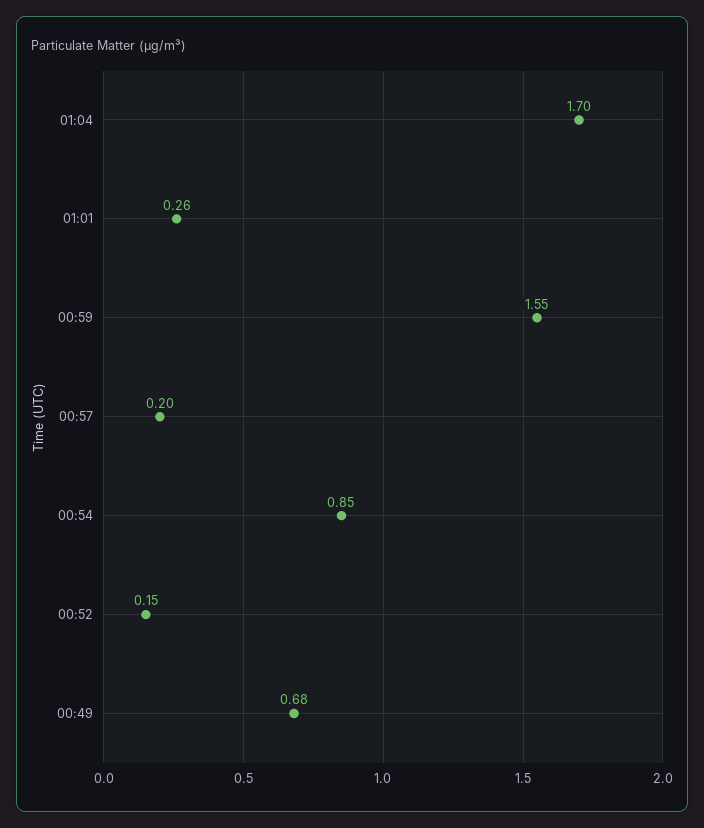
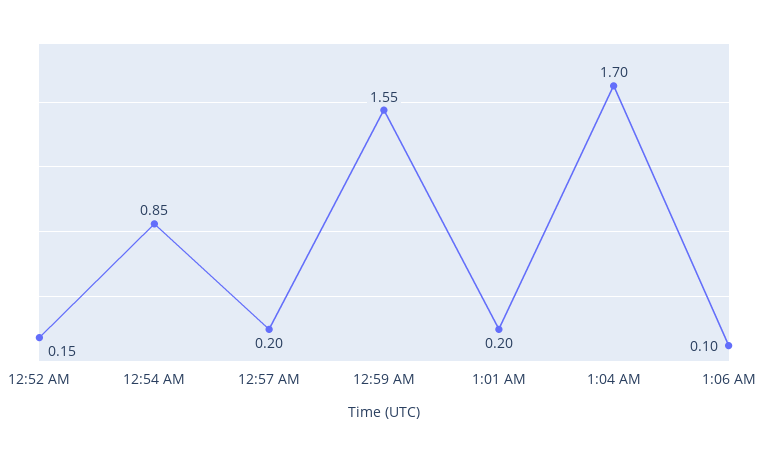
01:01: 0.26 -> 0.2
00:49: 0.68 -> none
1:06 AM: none -> 0.1

